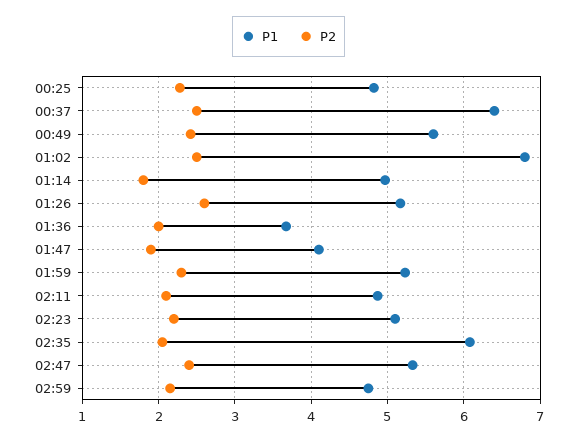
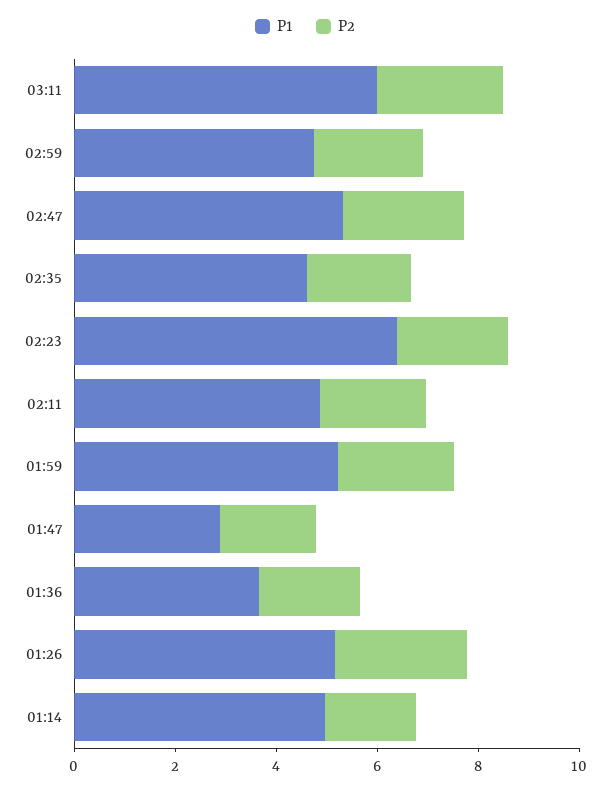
P1, 00:25: 4.8 -> none
P2, 00:25: 2.3 -> none
P1, 00:37: 6.4 -> none
P2, 00:37: 2.5 -> none
P1, 00:49: 5.6 -> none
P2, 00:49: 2.4 -> none
P1, 01:02: 6.8 -> none
P2, 01:02: 2.5 -> none
P1, 01:47: 4.1 -> 3
P1, 02:23: 5.1 -> 6.5
P1, 02:35: 6.1 -> 4.5
P1, 03:11: none -> 6
P2, 03:11: none -> 2.5

